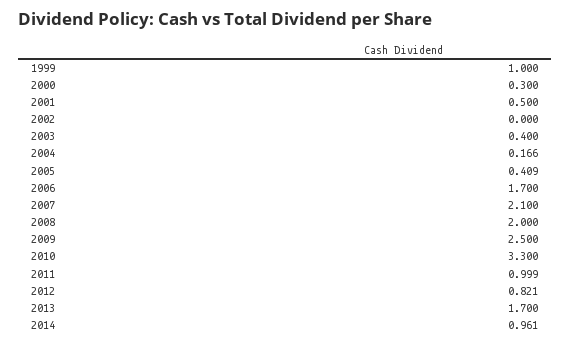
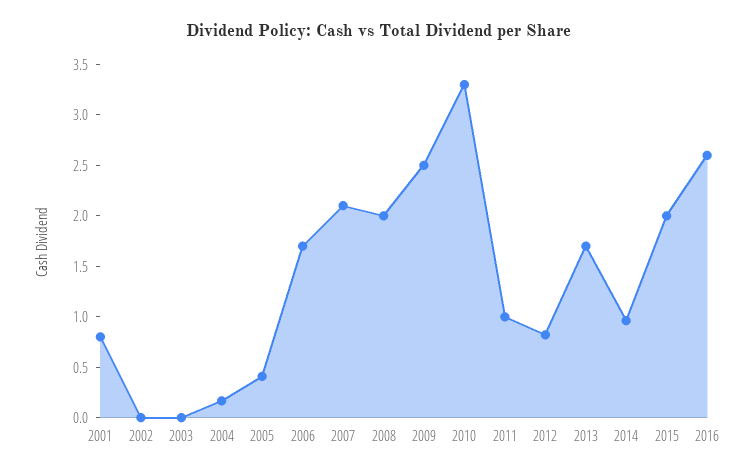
1999: 1 -> none
2000: 0.3 -> none
2001: 0.5 -> 0.8
2003: 0.4 -> 0
2015: none -> 2
2016: none -> 2.6

